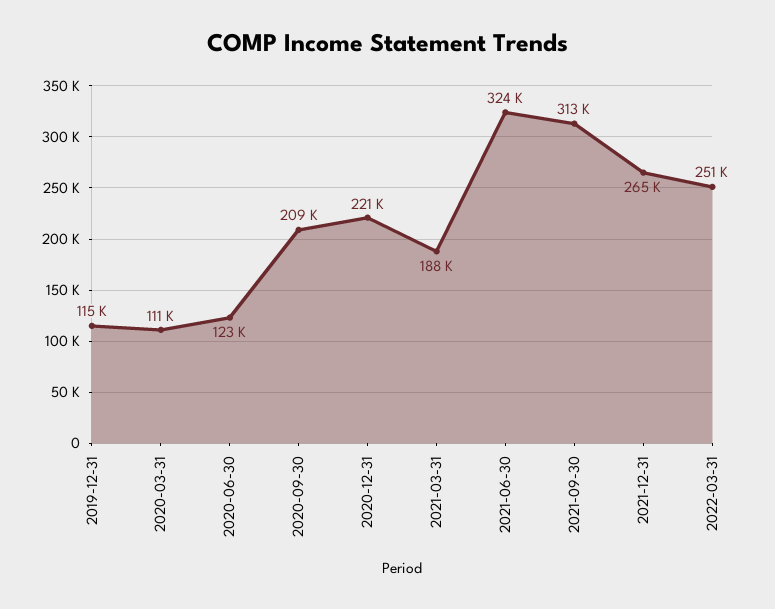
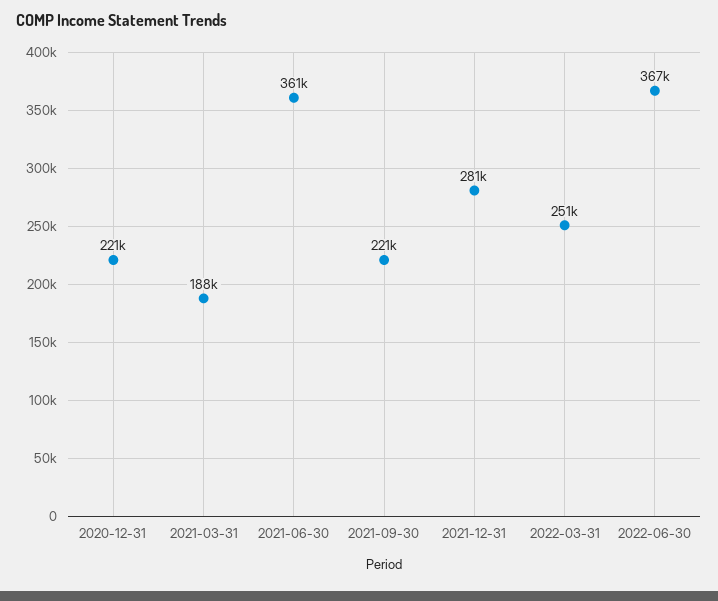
2019-12-31: 115000 -> none
2020-03-31: 111000 -> none
2020-06-30: 123000 -> none
2020-09-30: 209000 -> none
2021-06-30: 324000 -> 361000
2021-09-30: 313000 -> 221000
2021-12-31: 265000 -> 281000
2022-06-30: none -> 367000

